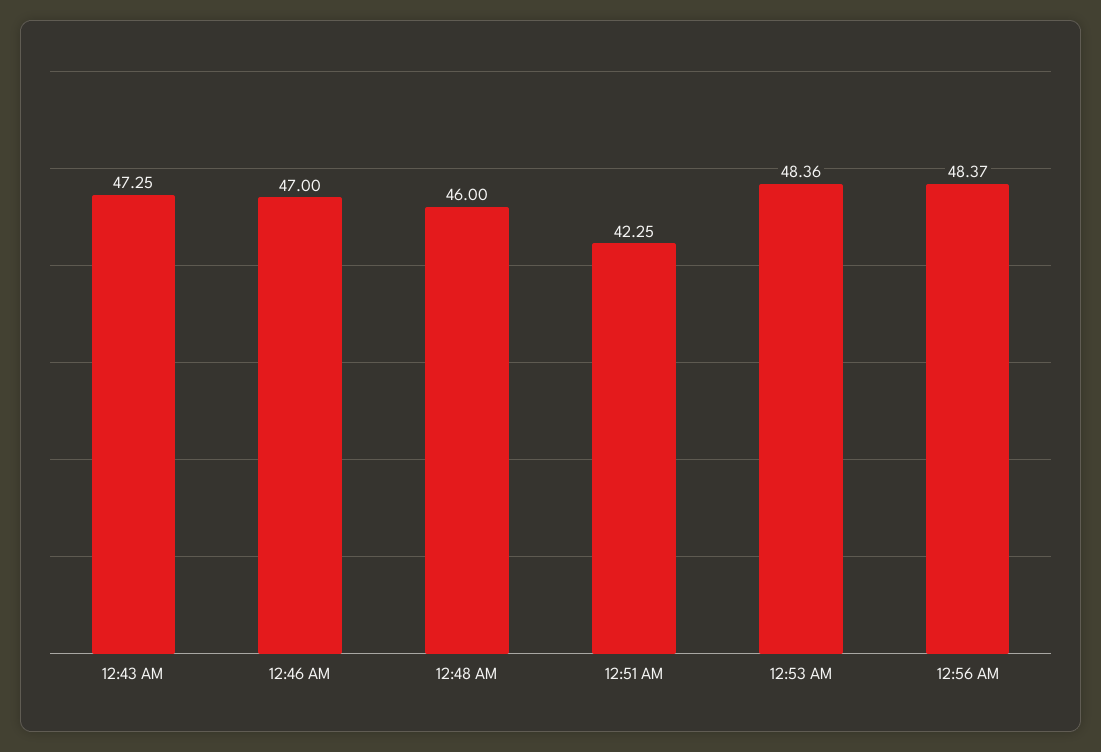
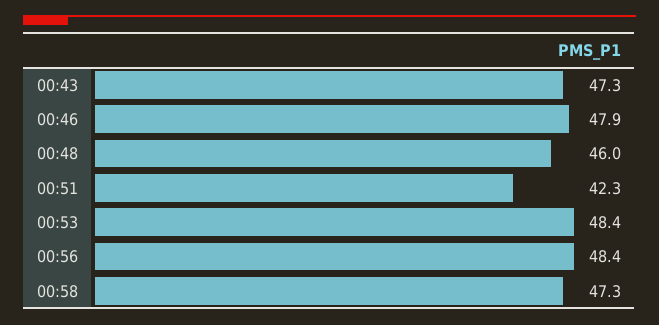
12:46 AM: 47 -> 47.9
00:58: none -> 47.3

